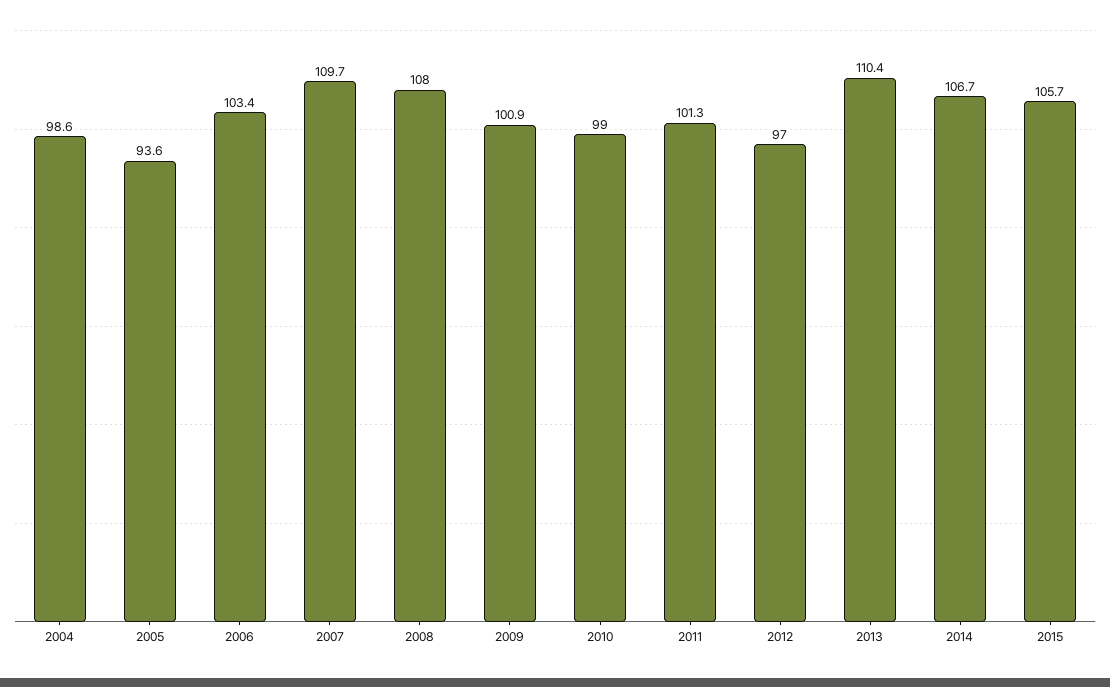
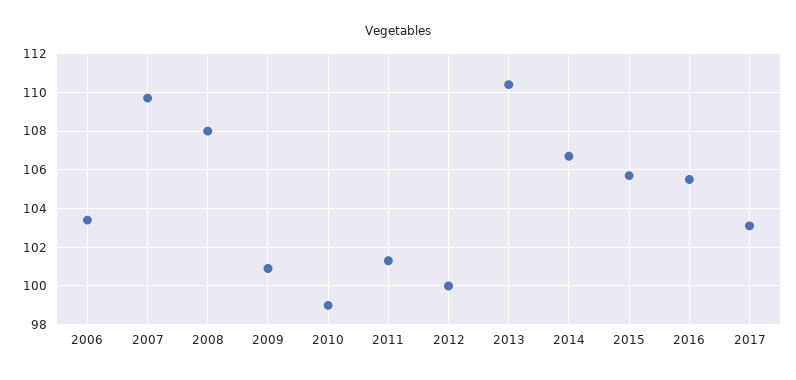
2004: 98.6 -> none
2005: 93.6 -> none
2012: 97 -> 100
2016: none -> 105.5
2017: none -> 103

